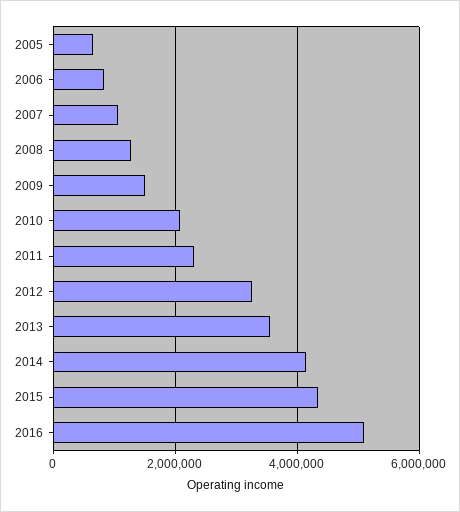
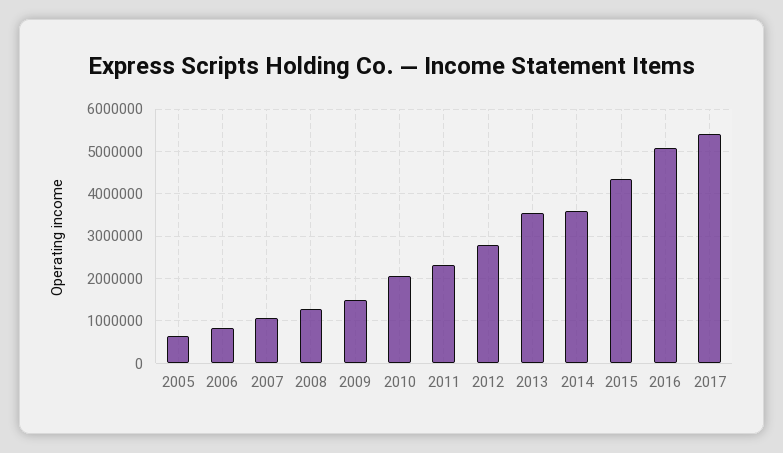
2012: 3200000 -> 2800000
2014: 4200000 -> 3600000
2017: none -> 5400000

